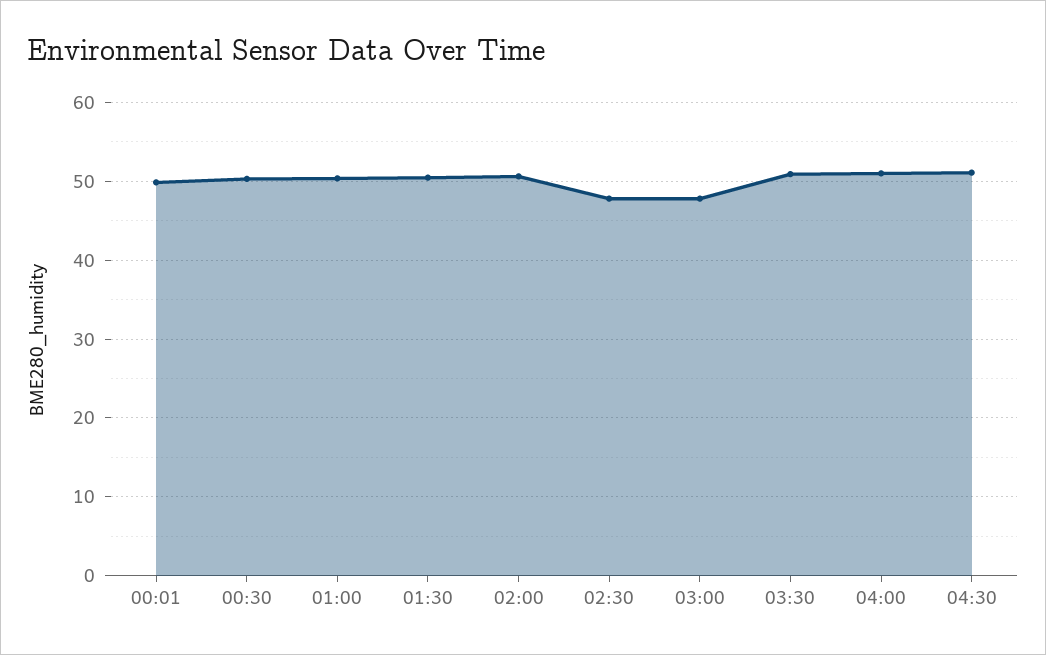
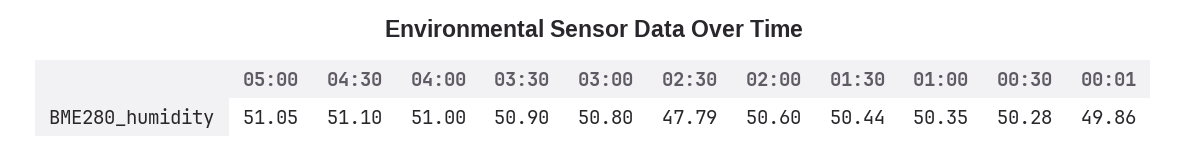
03:00: 48 -> 50.8
05:00: none -> 51.05

